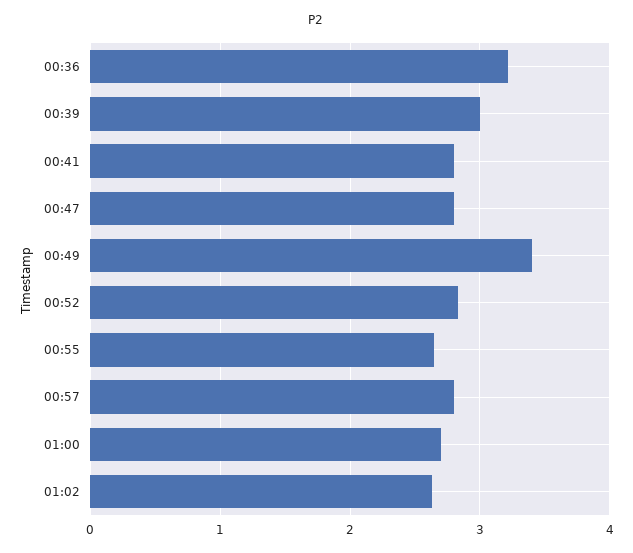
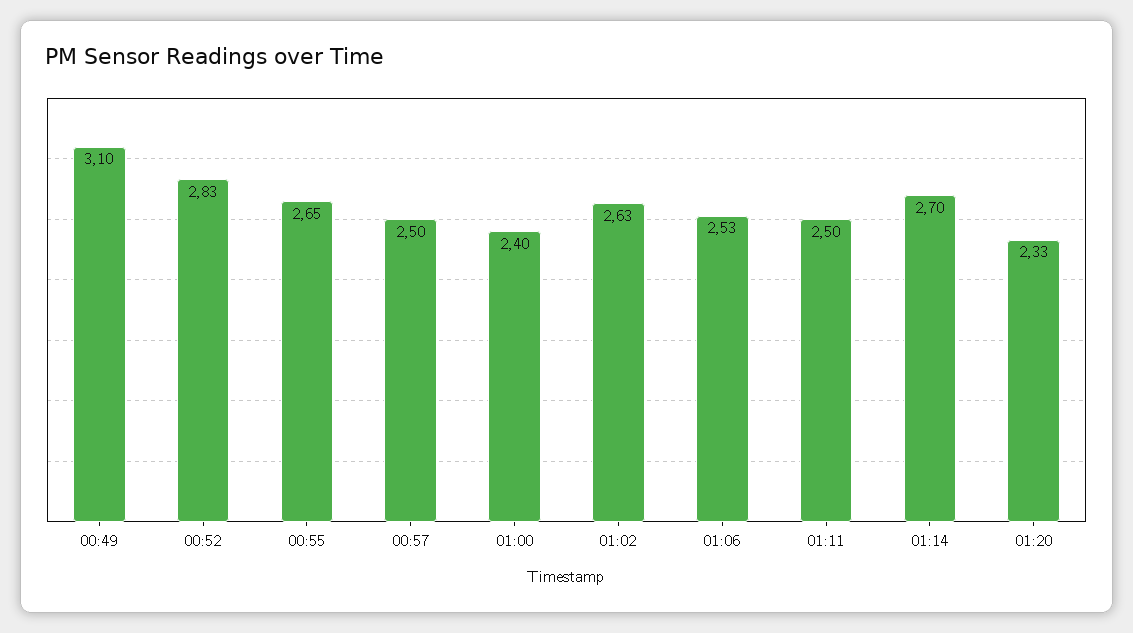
00:36: 3.2 -> none
00:39: 3 -> none
00:41: 2.8 -> none
00:47: 2.8 -> none
00:49: 3.4 -> 3.1
00:57: 2.8 -> 2.5
01:00: 2.7 -> 2.4
01:06: none -> 2.53
01:11: none -> 2.5
01:14: none -> 2.7
01:20: none -> 2.33

